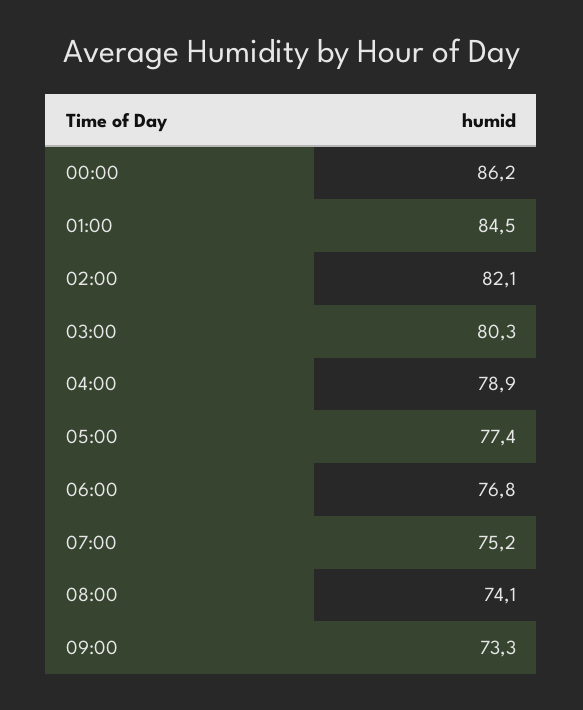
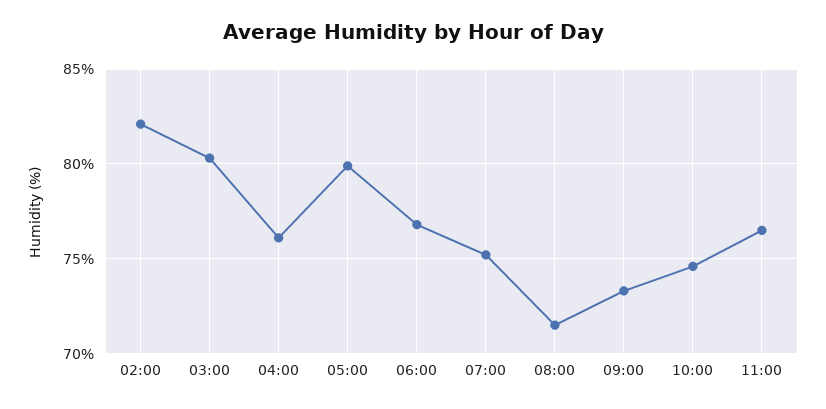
00:00: 86.2 -> none
01:00: 84.5 -> none
04:00: 78.9 -> 76
05:00: 77.4 -> 80
08:00: 74.1 -> 71.5
10:00: none -> 74.5
11:00: none -> 76.5

